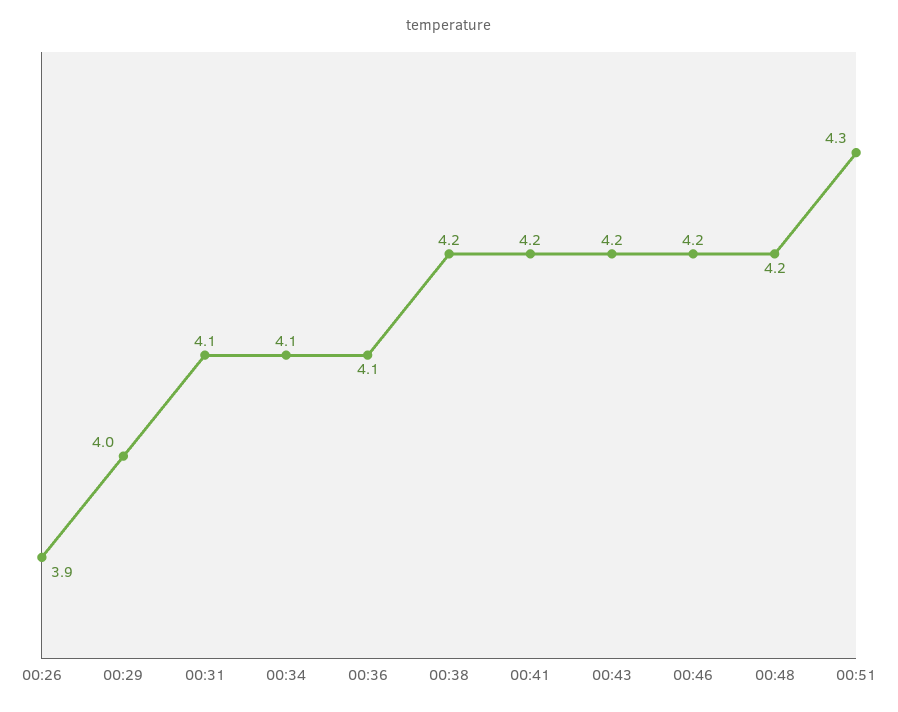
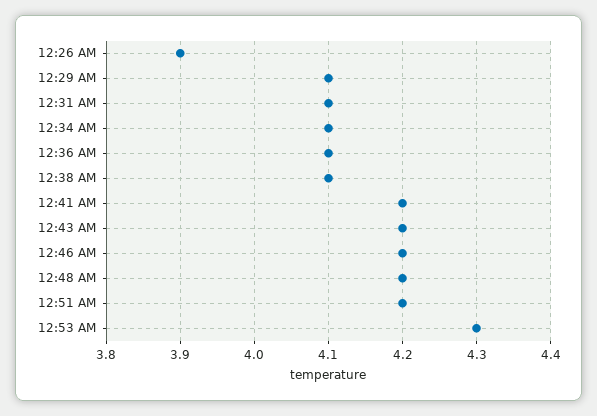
00:29: 4 -> 4.1
00:38: 4.2 -> 4.1
00:51: 4.3 -> 4.2
12:53 AM: none -> 4.3

